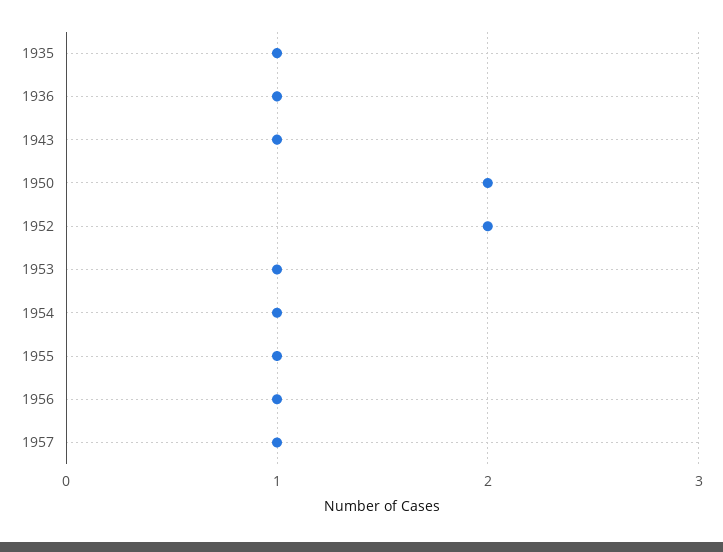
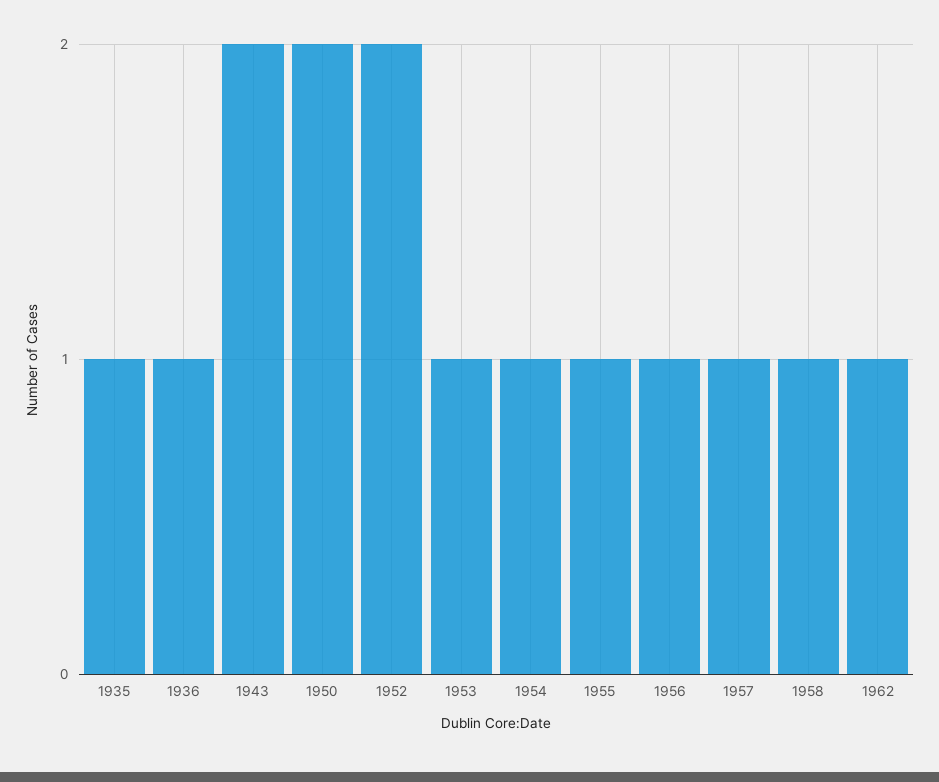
1943: 1 -> 2
1958: none -> 1
1962: none -> 1

